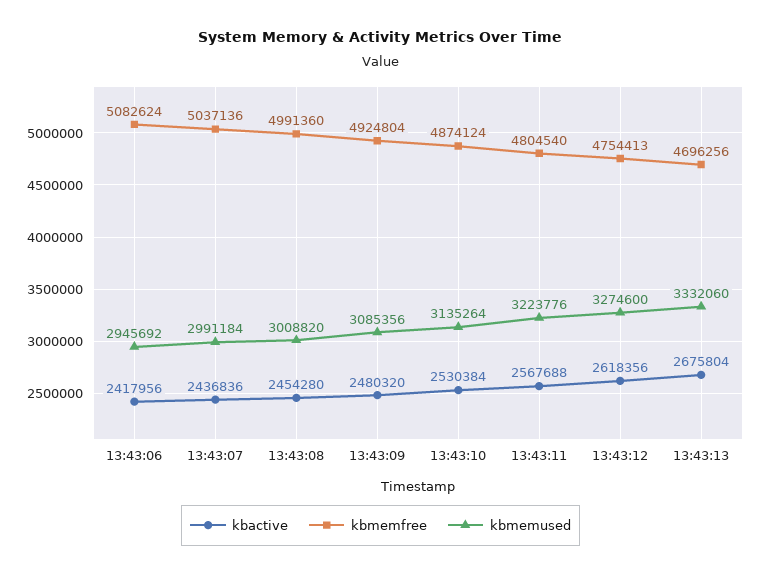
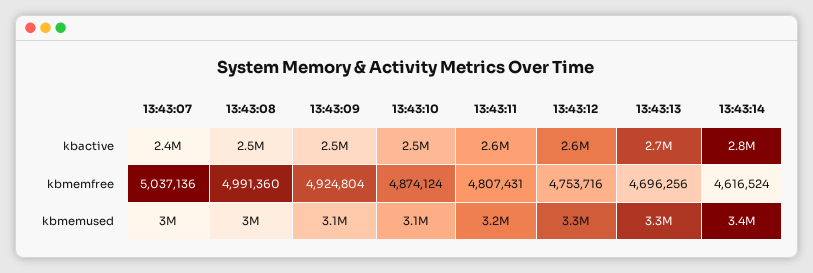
kbactive, 13:43:06: 2417956 -> none
kbmemfree, 13:43:06: 5082624 -> none
kbmemused, 13:43:06: 2945692 -> none
kbmemfree, 13:43:11: 4804540 -> 4807431
kbmemfree, 13:43:12: 4754413 -> 4753716
kbactive, 13:43:14: none -> 2800000
kbmemfree, 13:43:14: none -> 4616524
kbmemused, 13:43:14: none -> 3400000

